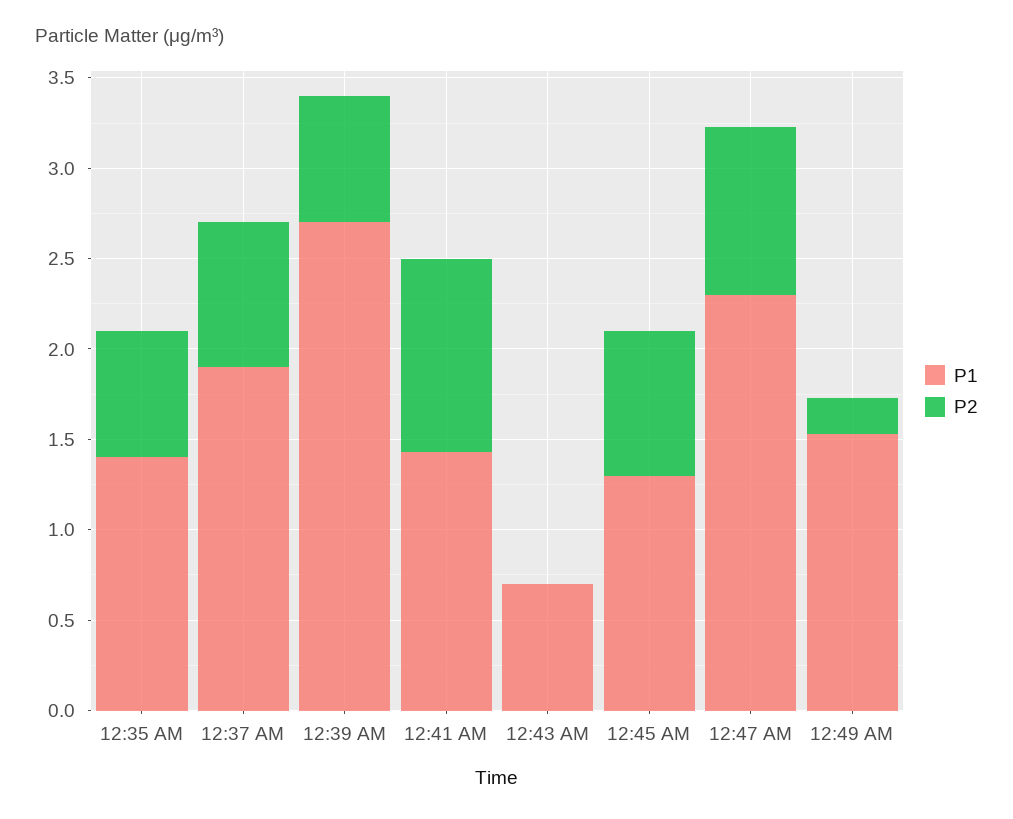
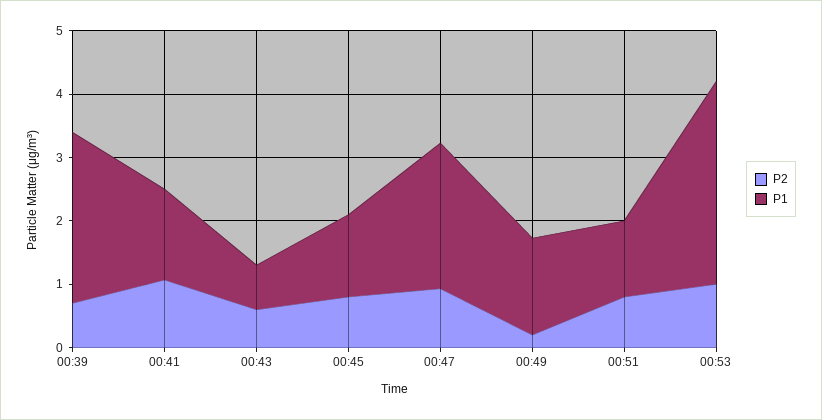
P1, 12:35 AM: 1.4 -> none
P2, 12:35 AM: 0.7 -> none
P1, 12:37 AM: 1.9 -> none
P2, 12:37 AM: 0.8 -> none
P2, 12:43 AM: 0 -> 0.6
P2, 00:51: none -> 0.8
P1, 00:51: none -> 1.2
P2, 00:53: none -> 1
P1, 00:53: none -> 3.2

